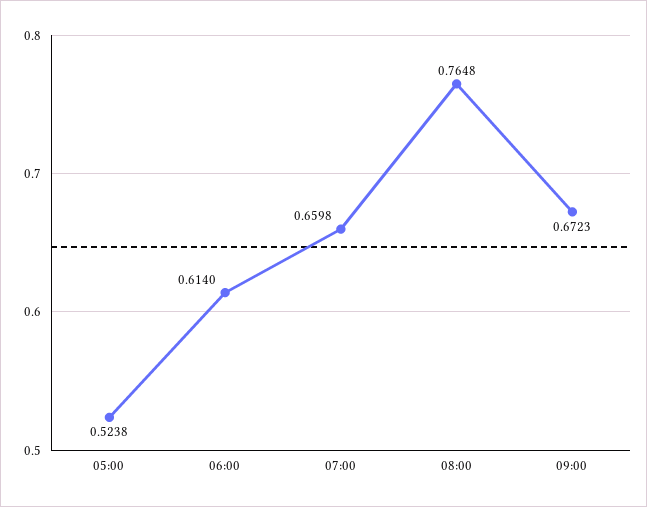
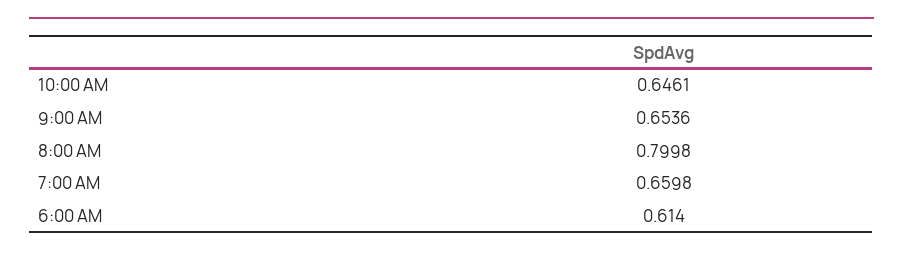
05:00: 0.5238 -> none
08:00: 0.7648 -> 0.7998
09:00: 0.6723 -> 0.6536
10:00 AM: none -> 0.6461

